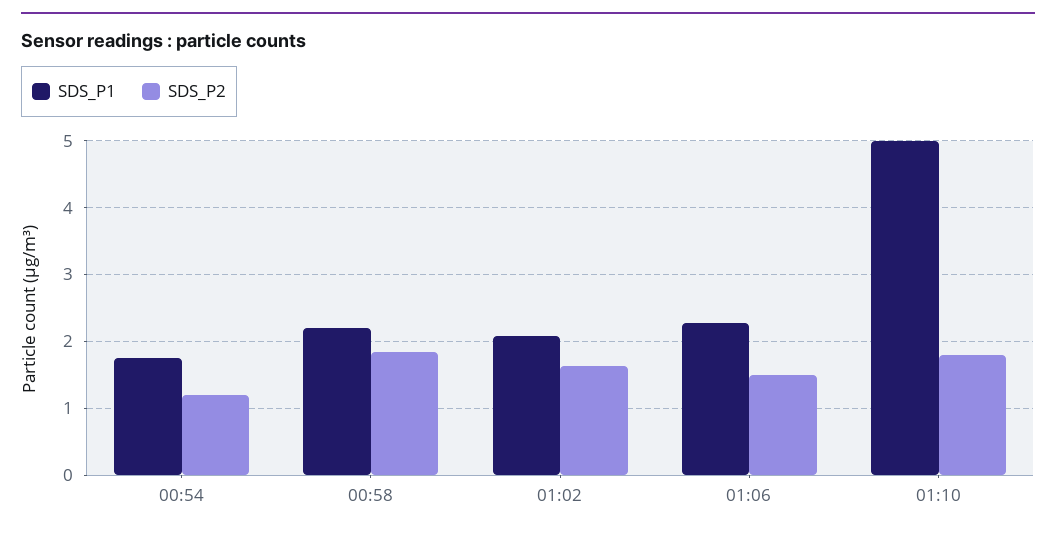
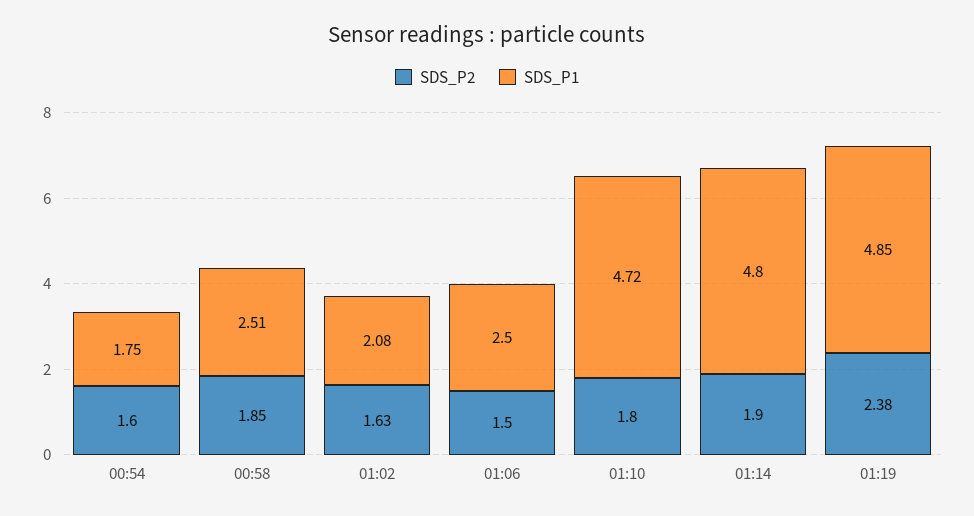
SDS_P2, 00:54: 1.2 -> 1.6
SDS_P1, 00:58: 2.2 -> 2.51
SDS_P1, 01:06: 2.3 -> 2.5
SDS_P1, 01:10: 5 -> 4.72
SDS_P2, 01:14: none -> 1.9
SDS_P1, 01:14: none -> 4.8
SDS_P2, 01:19: none -> 2.38
SDS_P1, 01:19: none -> 4.85

